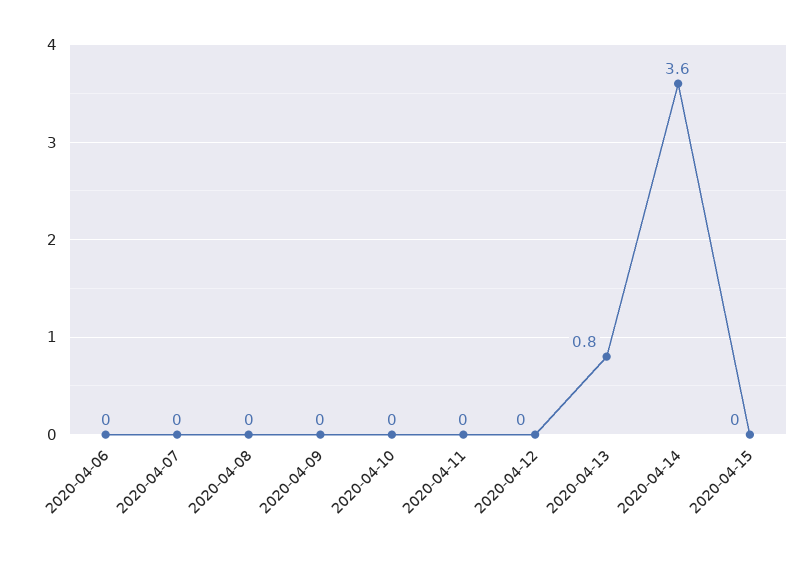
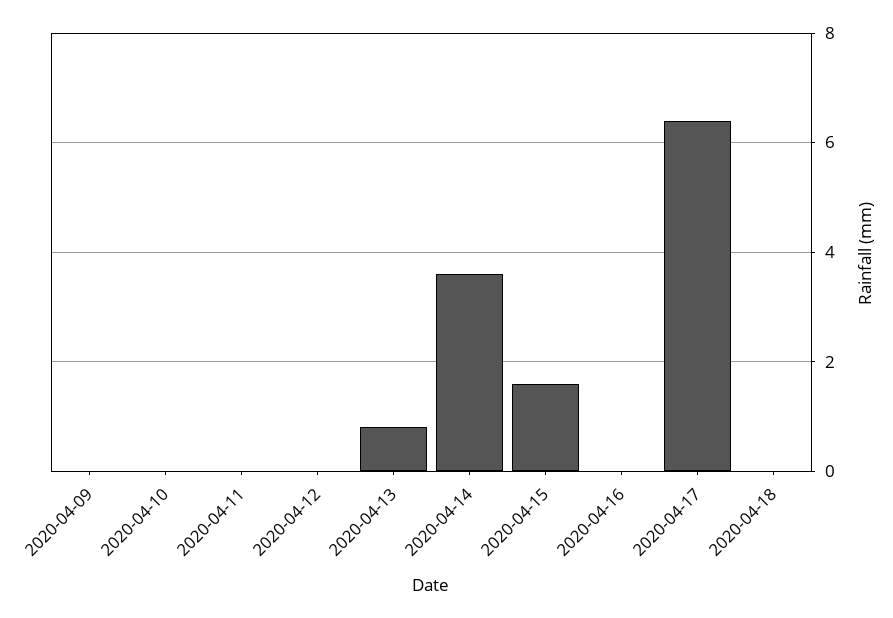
2020-04-06: 0 -> none
2020-04-07: 0 -> none
2020-04-08: 0 -> none
2020-04-15: 0 -> 1.5
2020-04-16: none -> 0
2020-04-17: none -> 6.5
2020-04-18: none -> 0

